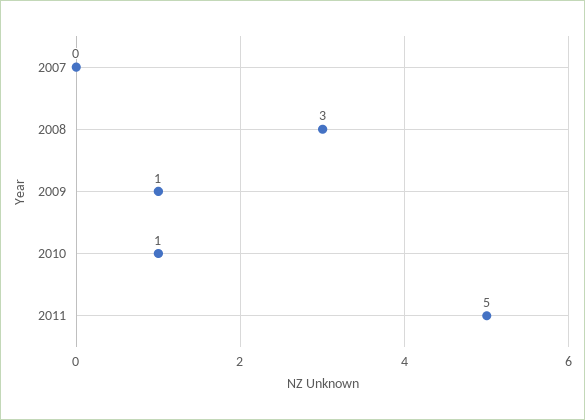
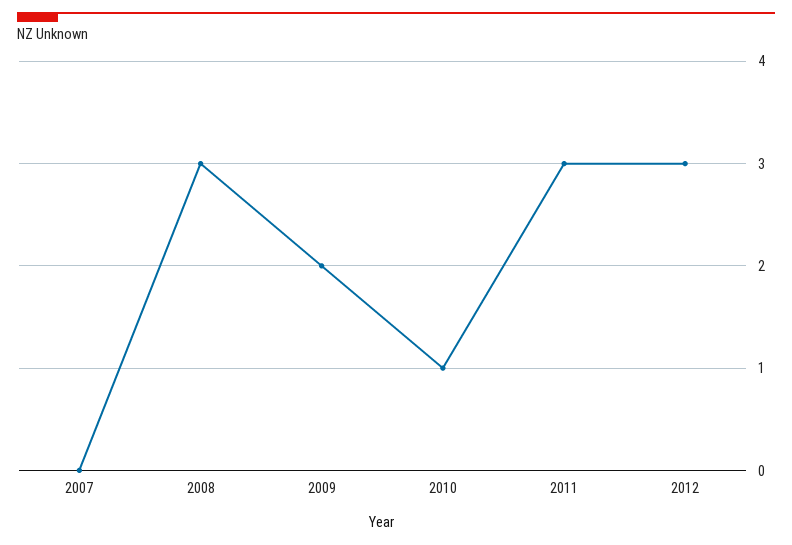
2009: 1 -> 2
2011: 5 -> 3
2012: none -> 3

